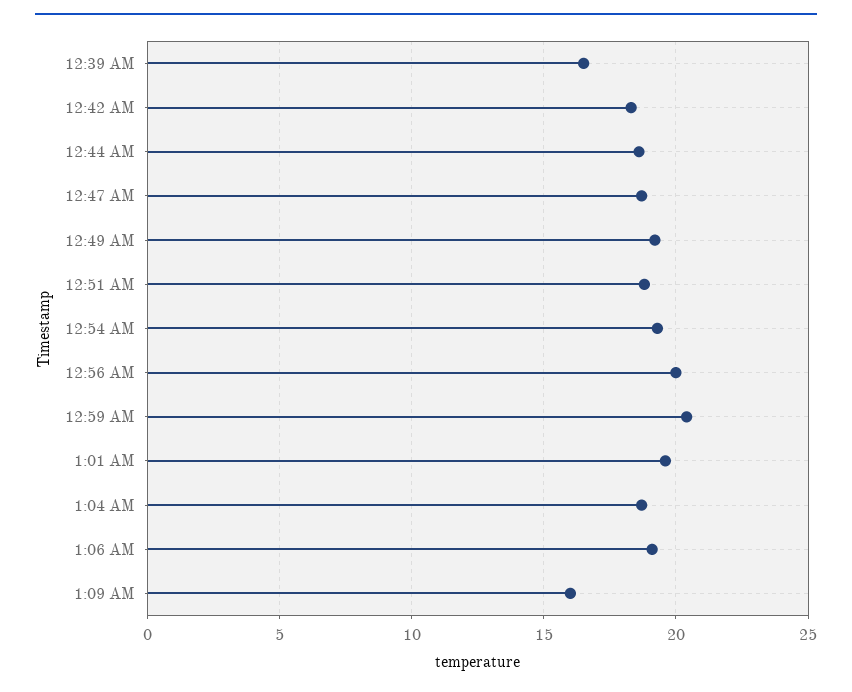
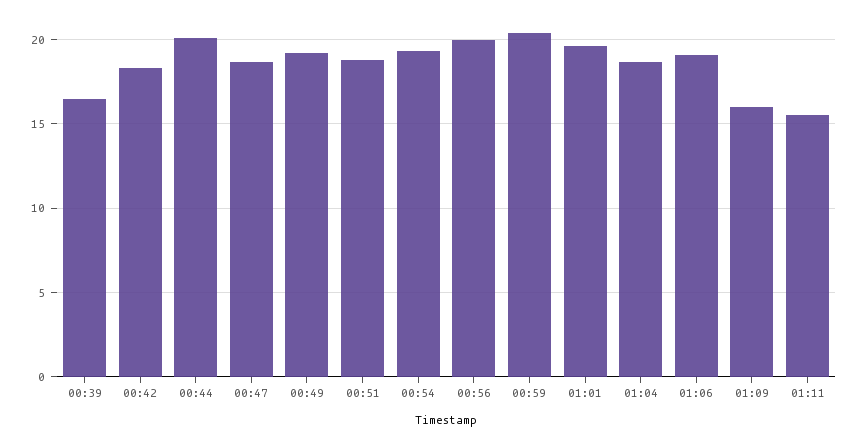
12:44 AM: 18.5 -> 20
01:11: none -> 15.5

